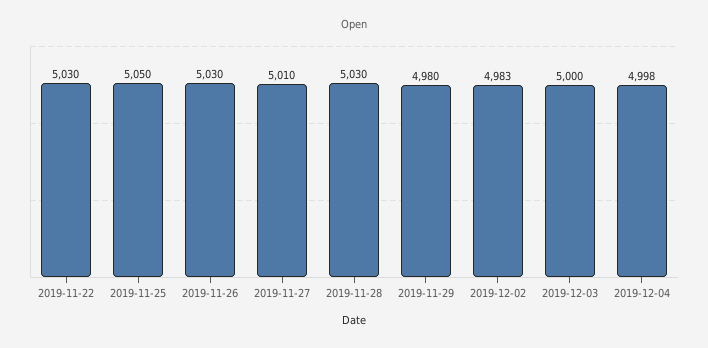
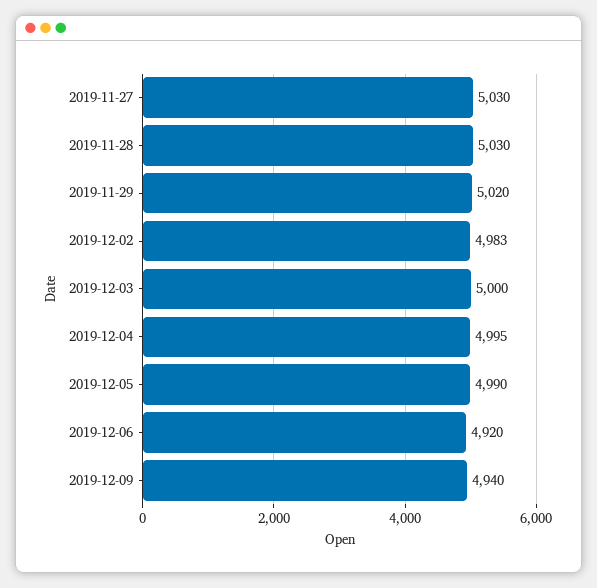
2019-11-22: 5030 -> none
2019-11-25: 5050 -> none
2019-11-26: 5030 -> none
2019-11-27: 5010 -> 5030
2019-11-29: 4980 -> 5020
2019-12-04: 4998 -> 4995
2019-12-05: none -> 4990
2019-12-06: none -> 4920
2019-12-09: none -> 4940

